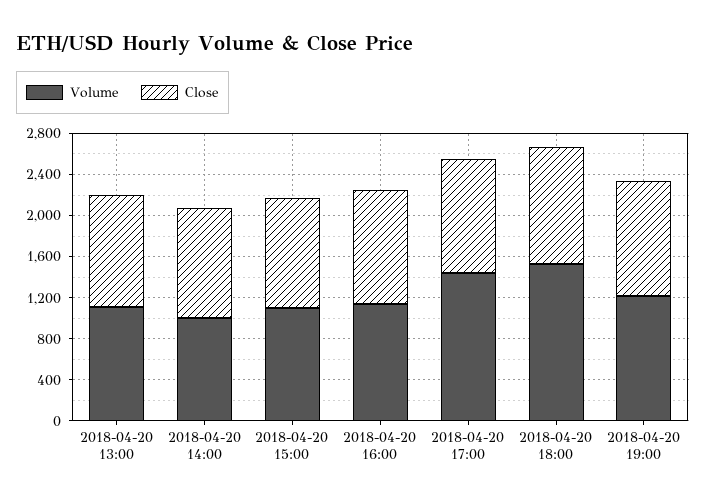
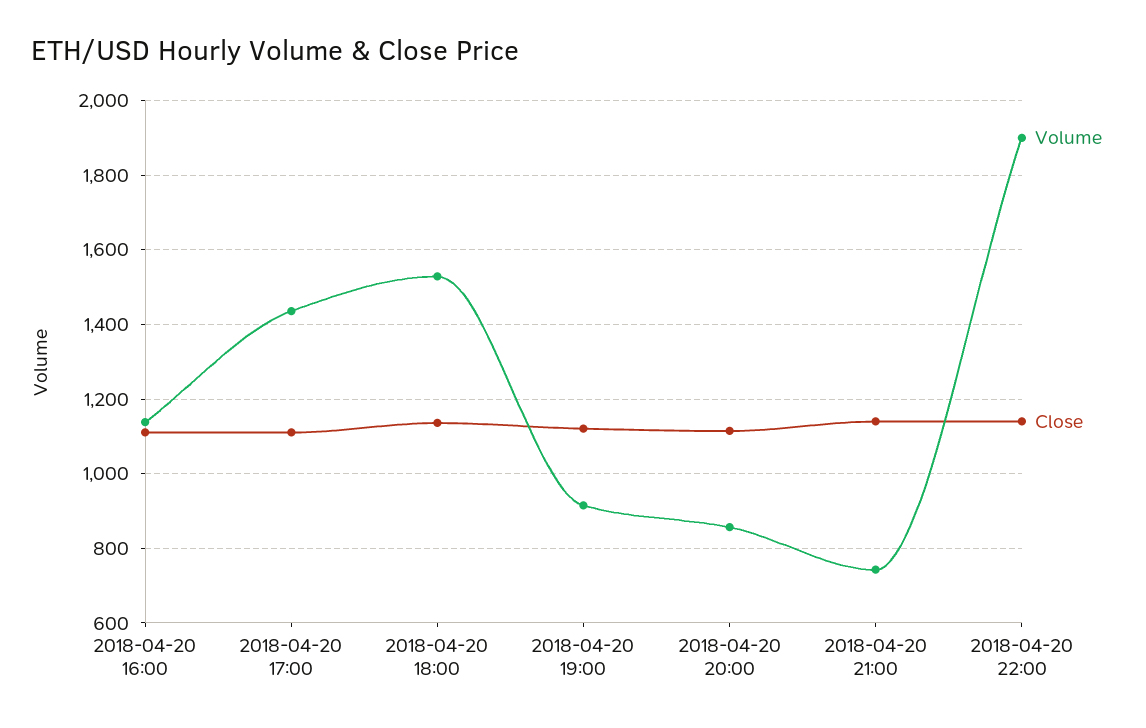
Volume, 2018-04-20 13:00: 1100 -> none
Close, 2018-04-20 13:00: 1100 -> none
Volume, 2018-04-20 14:00: 1000 -> none
Close, 2018-04-20 14:00: 1100 -> none
Volume, 2018-04-20 15:00: 1100 -> none
Close, 2018-04-20 15:00: 1100 -> none
Volume, 2018-04-20 19:00: 1200 -> 920
Volume, 2018-04-20 20:00: none -> 860
Close, 2018-04-20 20:00: none -> 1120
Volume, 2018-04-20 21:00: none -> 740
Close, 2018-04-20 21:00: none -> 1140
Volume, 2018-04-20 22:00: none -> 1900
Close, 2018-04-20 22:00: none -> 1140

